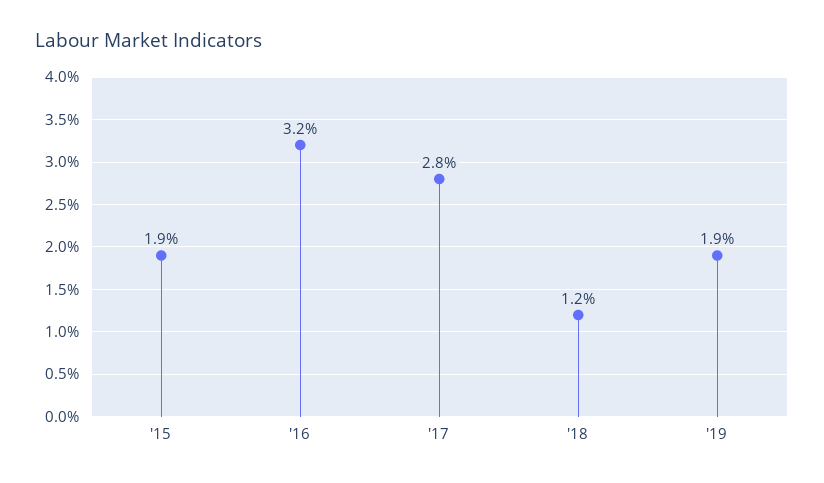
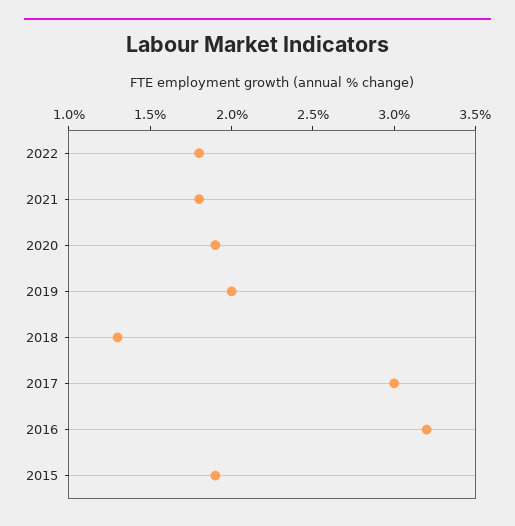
'17: 2.8 -> 3
'18: 1.2 -> 1.3
'19: 1.9 -> 2
2022: none -> 1.8
2021: none -> 1.8
2020: none -> 1.9

